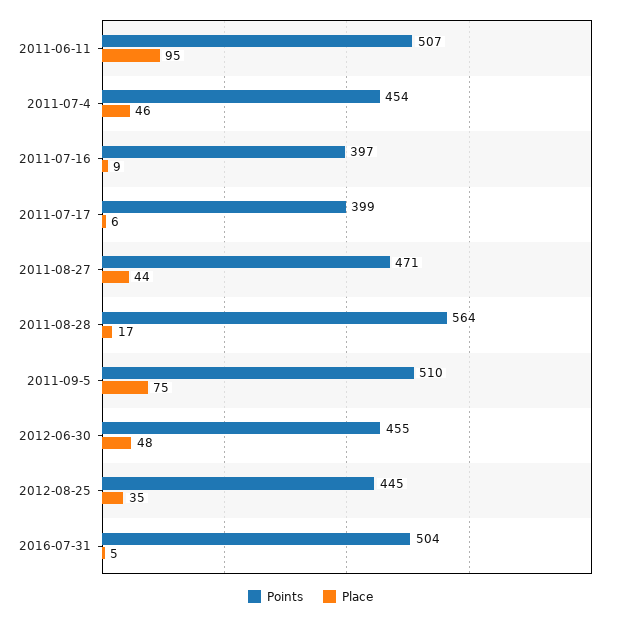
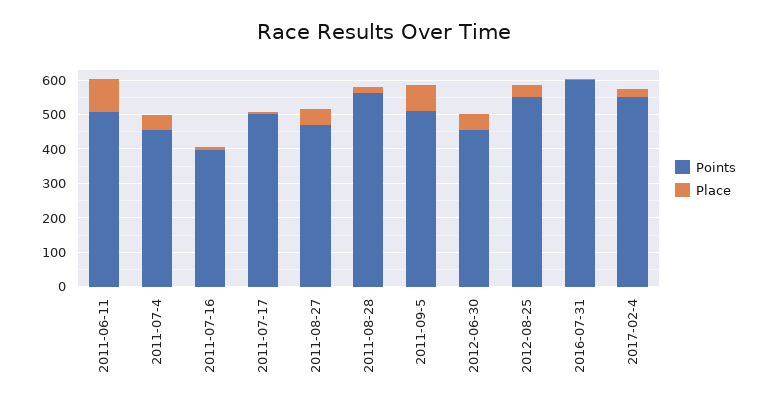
Points, 2011-07-17: 399 -> 500
Points, 2012-08-25: 445 -> 550
Points, 2016-07-31: 504 -> 600
Points, 2017-02-4: none -> 550
Place, 2017-02-4: none -> 25

